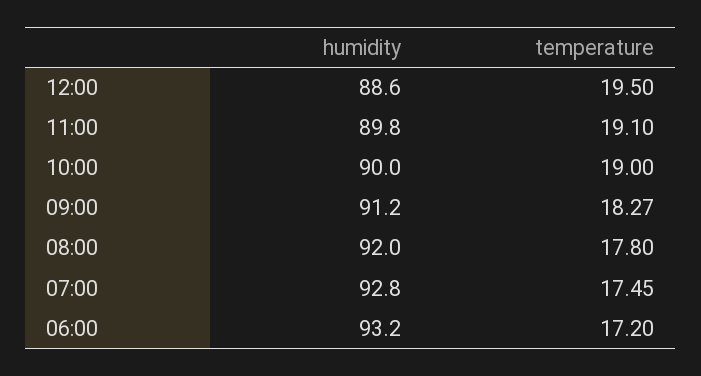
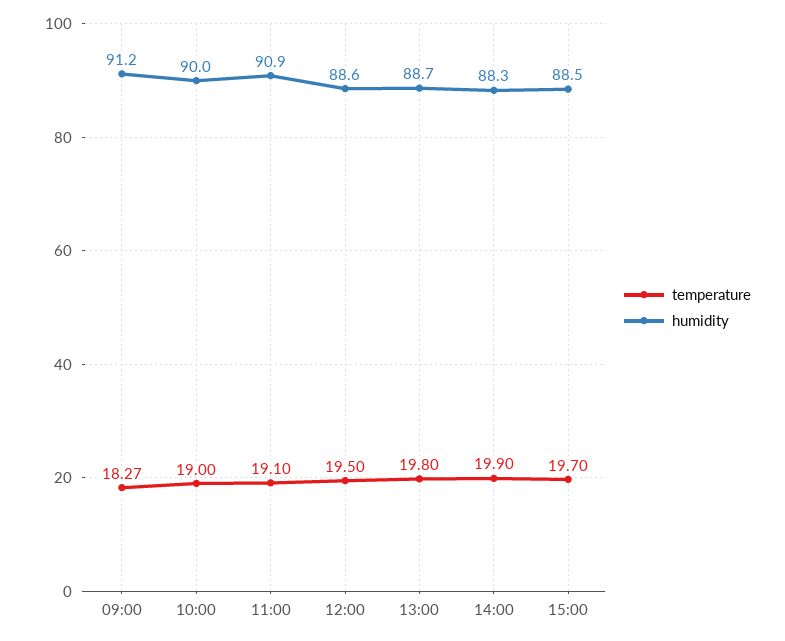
humidity, 11:00: 89.8 -> 90.9
humidity, 08:00: 92 -> none
temperature, 08:00: 17.8 -> none
humidity, 07:00: 92.8 -> none
temperature, 07:00: 17.45 -> none
humidity, 06:00: 93.2 -> none
temperature, 06:00: 17.2 -> none
temperature, 13:00: none -> 19.8
humidity, 13:00: none -> 88.7
temperature, 14:00: none -> 19.9
humidity, 14:00: none -> 88.3
temperature, 15:00: none -> 19.7
humidity, 15:00: none -> 88.5

